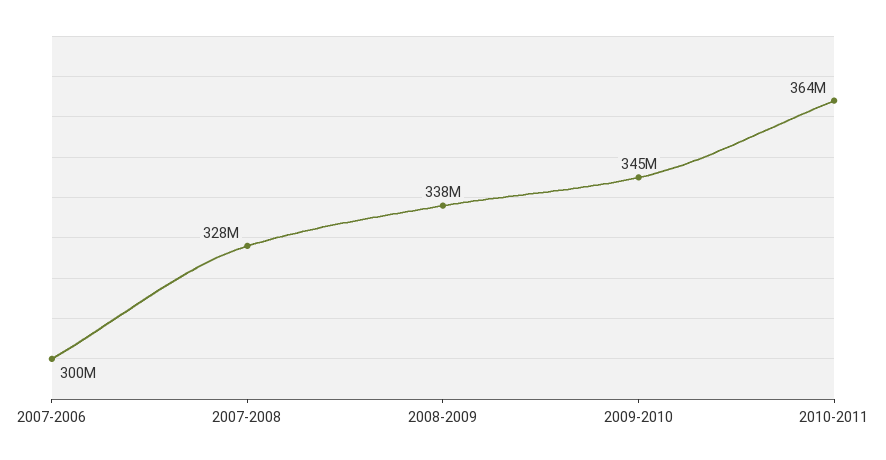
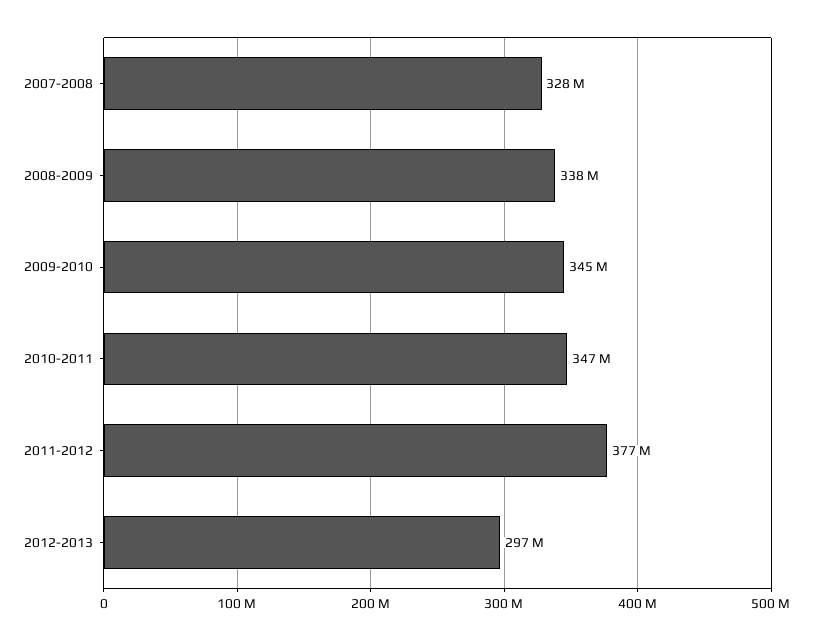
2007-2006: 300000000 -> none
2010-2011: 364000000 -> 347000000
2011-2012: none -> 377000000
2012-2013: none -> 297000000

